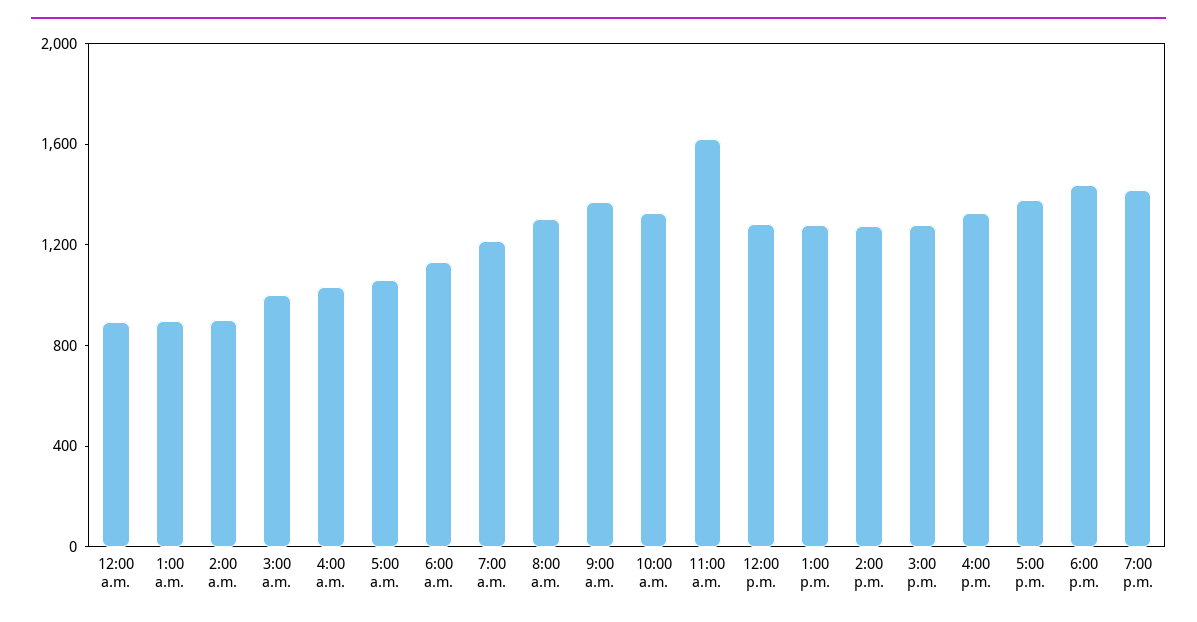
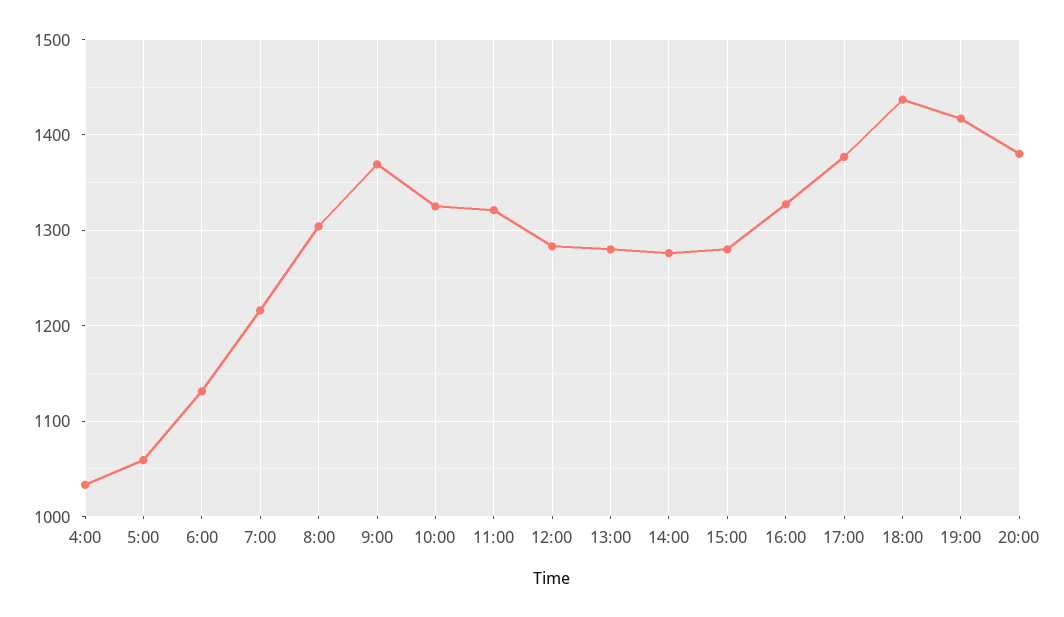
12:00 a.m.: 900 -> none
1:00 a.m.: 900 -> none
2:00 a.m.: 900 -> none
3:00 a.m.: 1000 -> none
11:00 a.m.: 1600 -> 1320
20:00: none -> 1380

